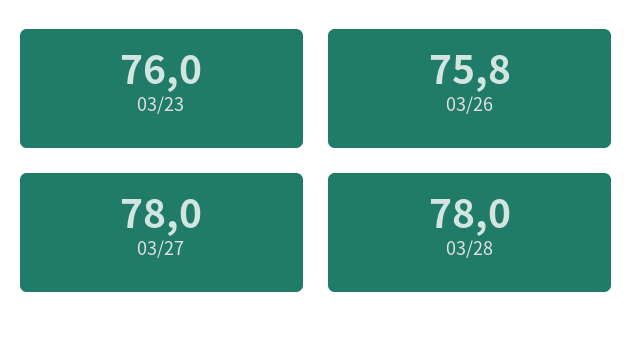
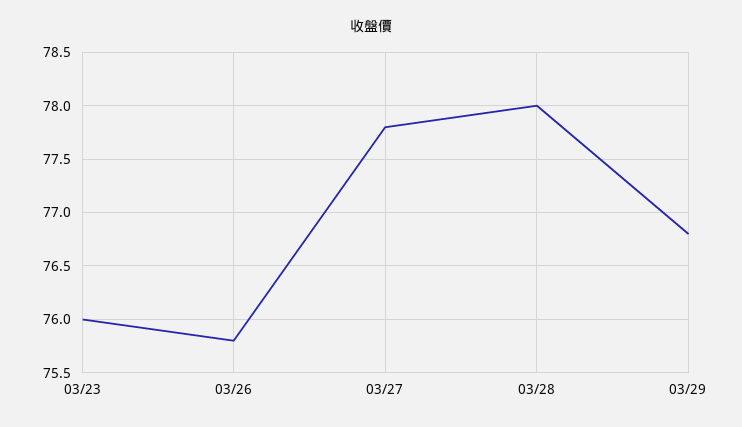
03/27: 78 -> 77.8
03/29: none -> 76.8

